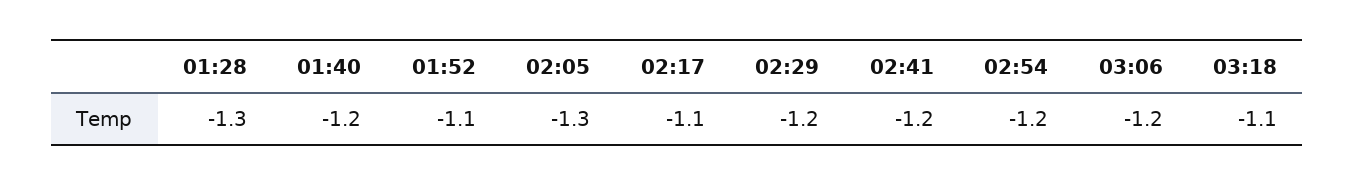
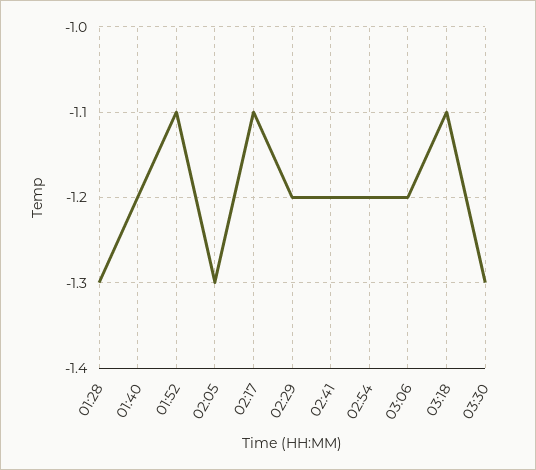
03:30: none -> -1.3

